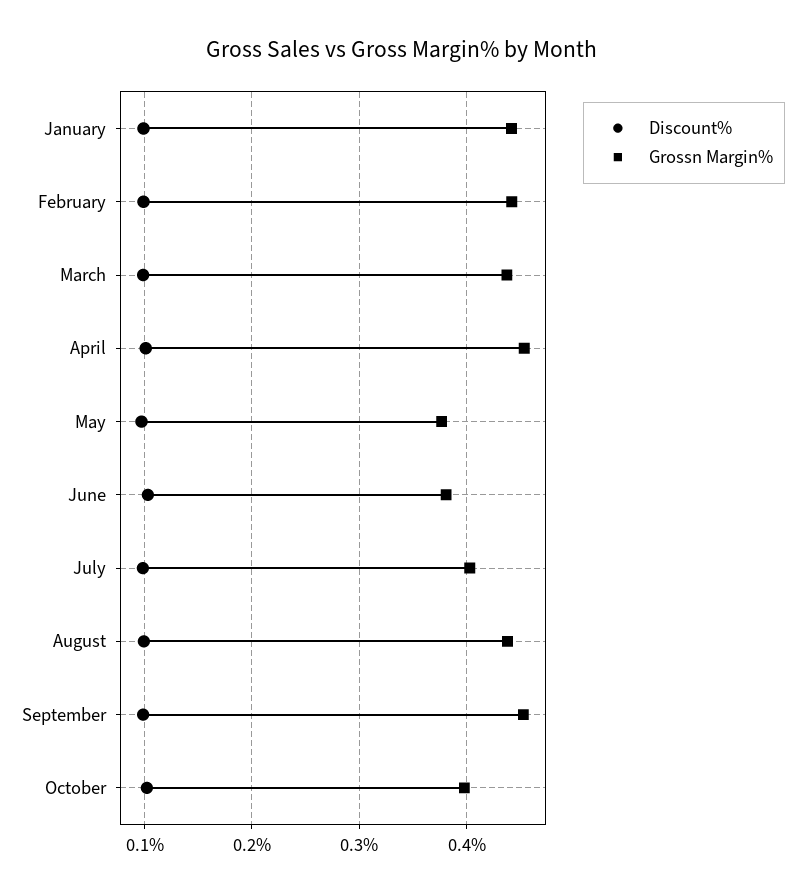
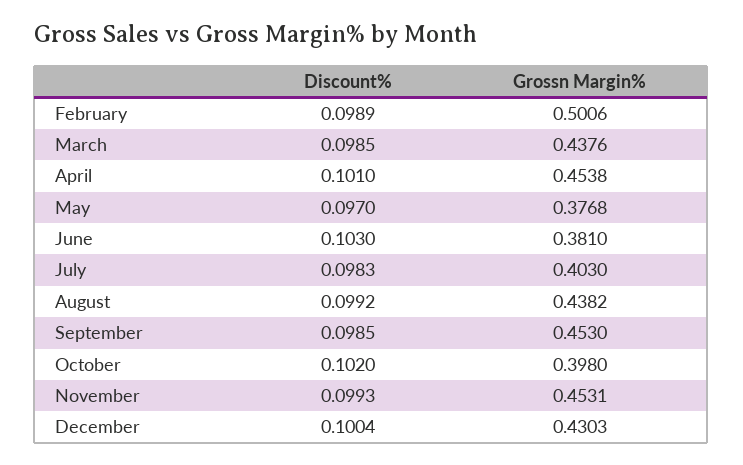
Discount%, January: 0.1 -> none
Grossn Margin%, January: 0.44 -> none
Grossn Margin%, February: 0.44 -> 0.5006
Discount%, November: none -> 0.0993
Grossn Margin%, November: none -> 0.4531
Discount%, December: none -> 0.1004
Grossn Margin%, December: none -> 0.4303

